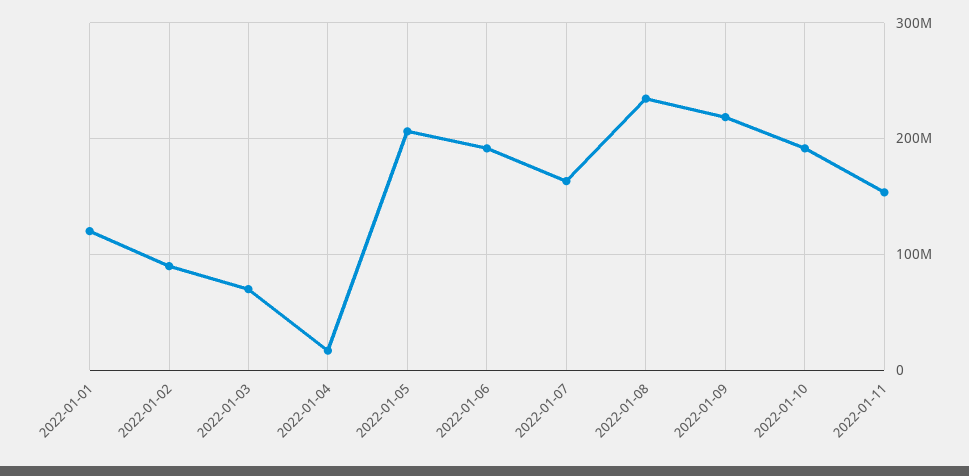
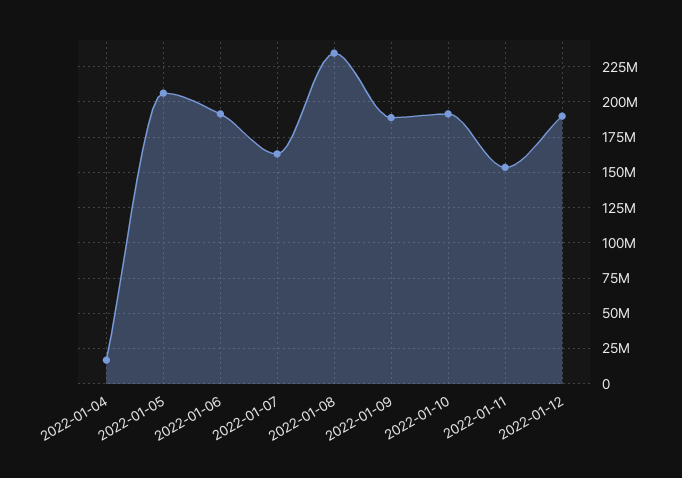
2022-01-01: 120000000 -> none
2022-01-02: 90000000 -> none
2022-01-03: 70000000 -> none
2022-01-09: 220000000 -> 190000000
2022-01-12: none -> 190000000

